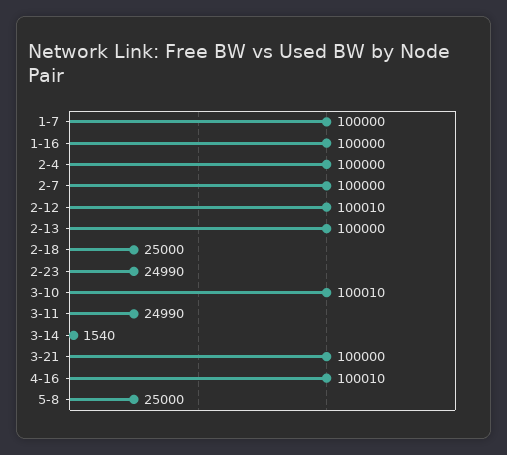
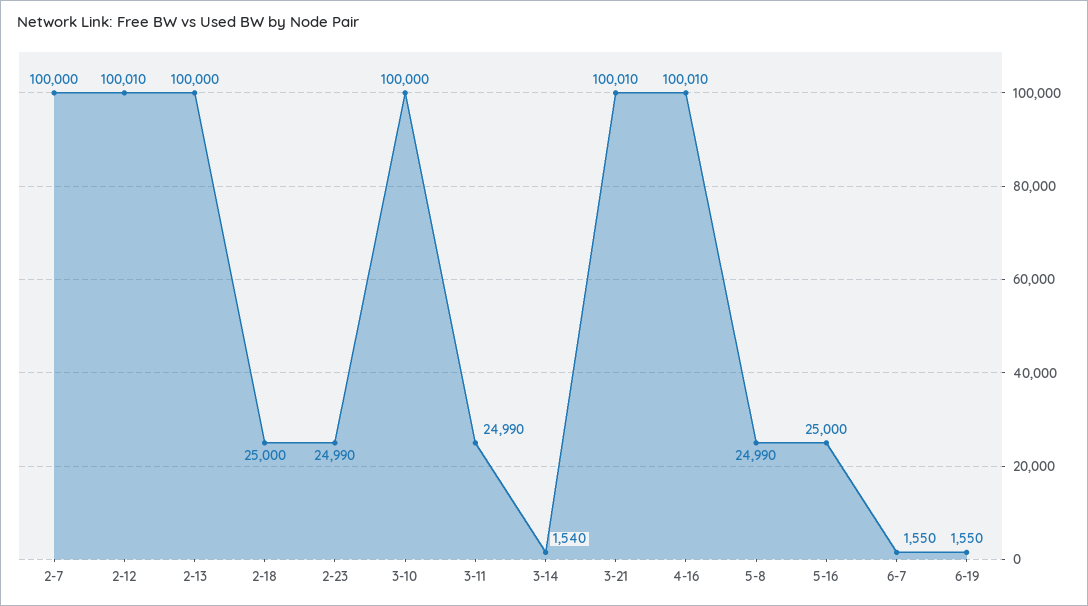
1-7: 100000 -> none
1-16: 100000 -> none
2-4: 100000 -> none
3-10: 100010 -> 100000
3-21: 100000 -> 100010
5-8: 25000 -> 24990
5-16: none -> 25000
6-7: none -> 1550
6-19: none -> 1550

